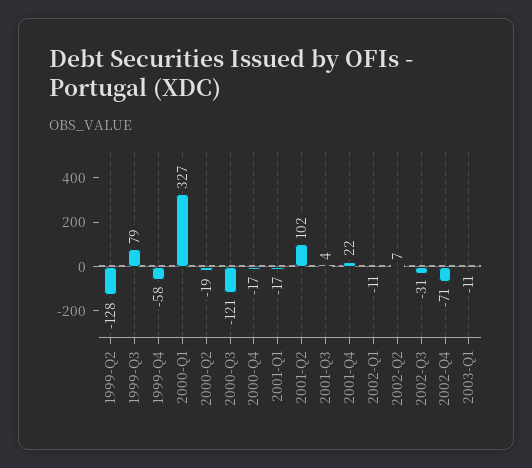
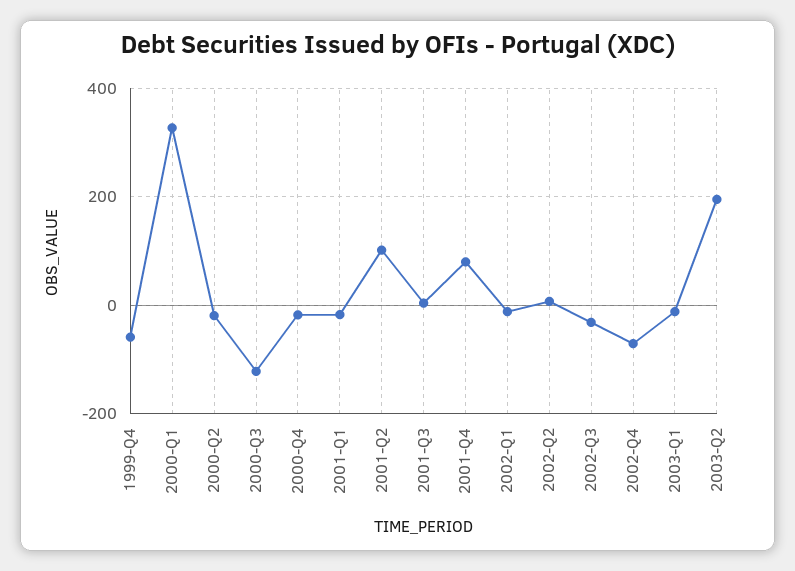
1999-Q2: -128 -> none
1999-Q3: 79 -> none
2001-Q4: 22 -> 80
2003-Q2: none -> 200

